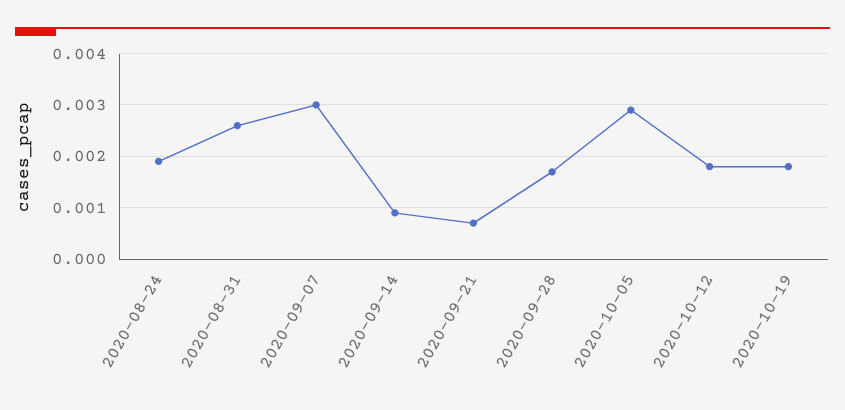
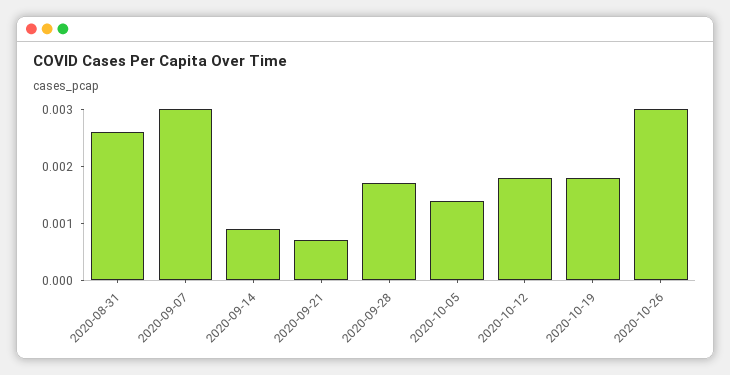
2020-08-24: 0.002 -> none
2020-10-05: 0.003 -> 0.0015
2020-10-26: none -> 0.003

